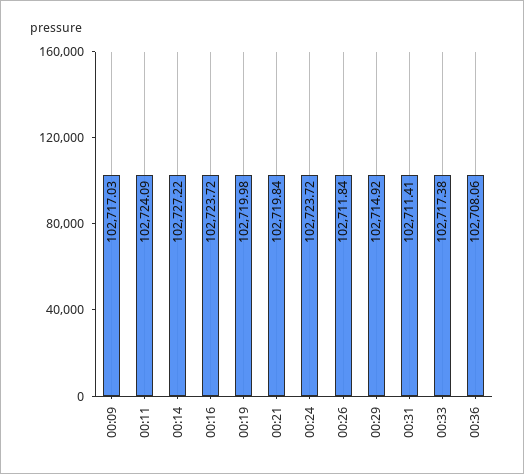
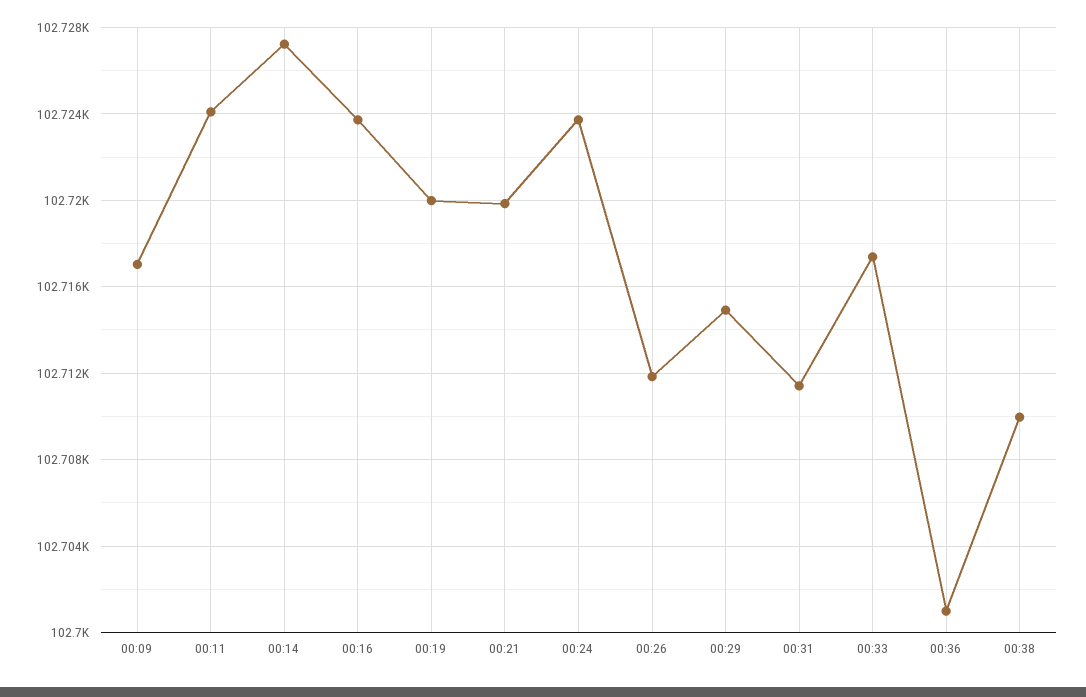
00:36: 102708.06 -> 102701
00:38: none -> 102710

